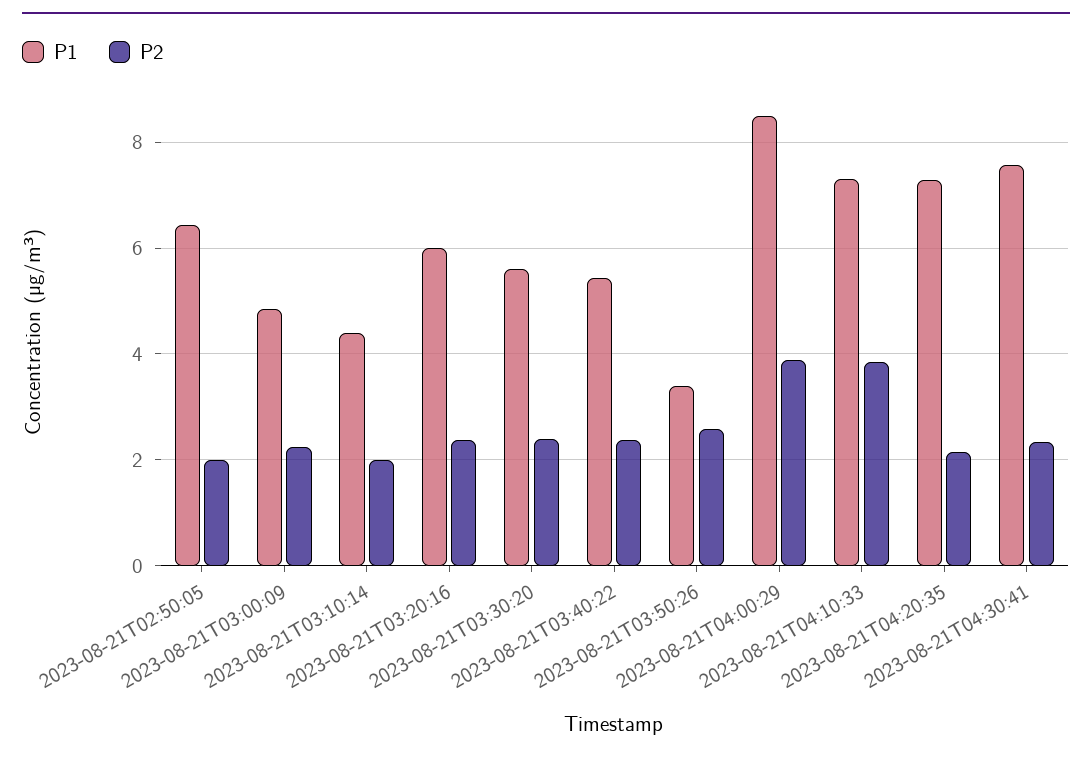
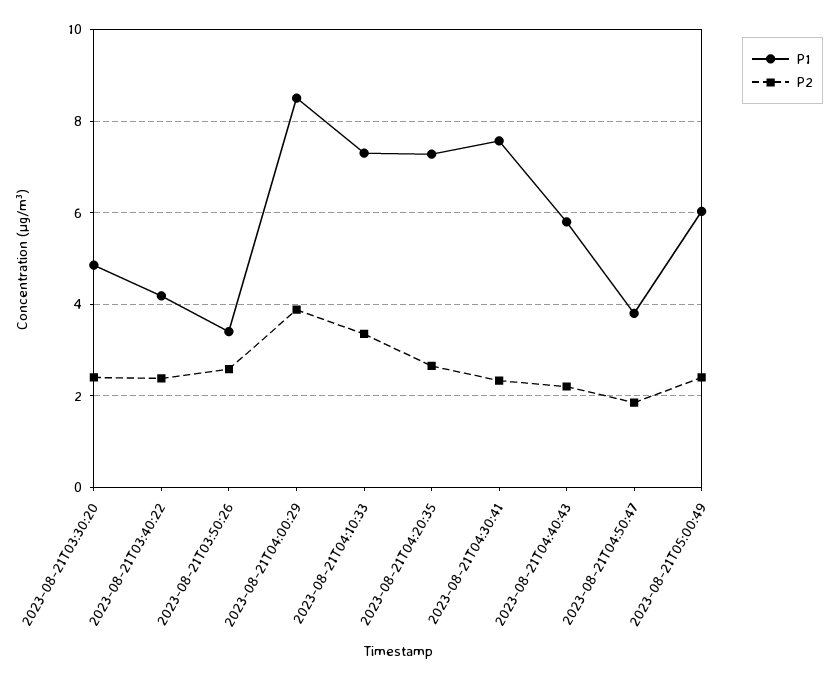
P1, 2023-08-21T02:50:05: 6.4 -> none
P2, 2023-08-21T02:50:05: 2 -> none
P1, 2023-08-21T03:00:09: 4.8 -> none
P2, 2023-08-21T03:00:09: 2.2 -> none
P1, 2023-08-21T03:10:14: 4.4 -> none
P2, 2023-08-21T03:10:14: 2 -> none
P1, 2023-08-21T03:20:16: 6 -> none
P2, 2023-08-21T03:20:16: 2.4 -> none
P1, 2023-08-21T03:30:20: 5.6 -> 4.8
P1, 2023-08-21T03:40:22: 5.4 -> 4.2
P2, 2023-08-21T04:10:33: 3.8 -> 3.4
P2, 2023-08-21T04:20:35: 2.2 -> 2.6
P1, 2023-08-21T04:40:43: none -> 5.8
P2, 2023-08-21T04:40:43: none -> 2.2
P1, 2023-08-21T04:50:47: none -> 3.8
P2, 2023-08-21T04:50:47: none -> 1.8
P1, 2023-08-21T05:00:49: none -> 6
P2, 2023-08-21T05:00:49: none -> 2.4

